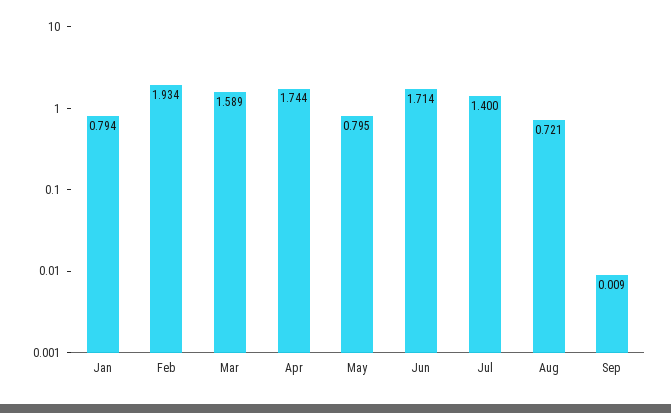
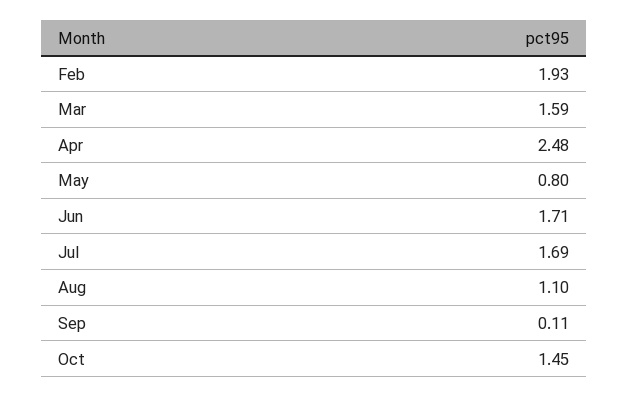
Jan: 0.794 -> none
Apr: 1.744 -> 2.48
Jul: 1.4 -> 1.69
Aug: 0.721 -> 1.1
Sep: 0.009 -> 0.11
Oct: none -> 1.45

